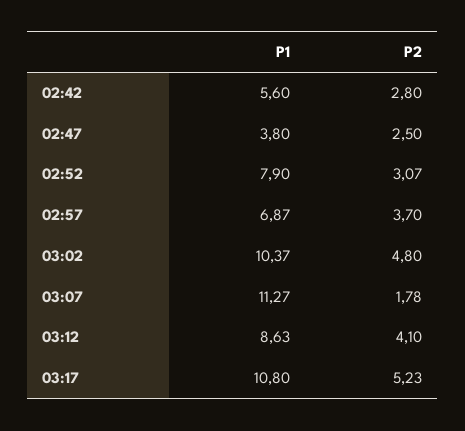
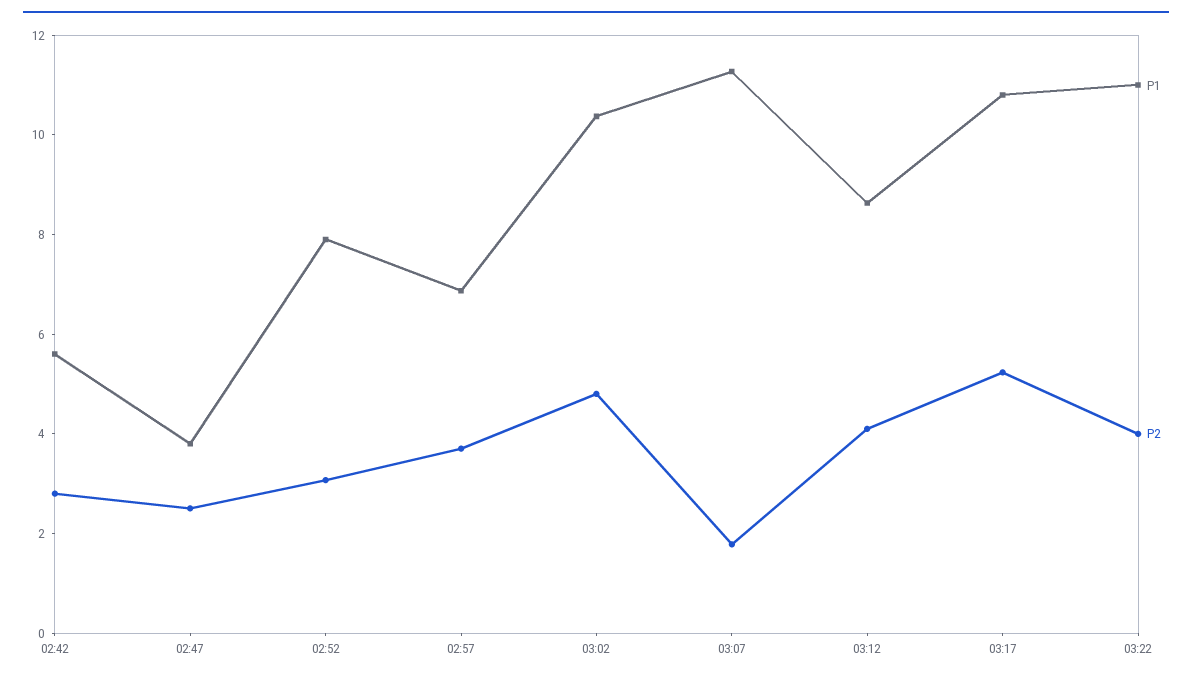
P1, 03:22: none -> 11
P2, 03:22: none -> 4

